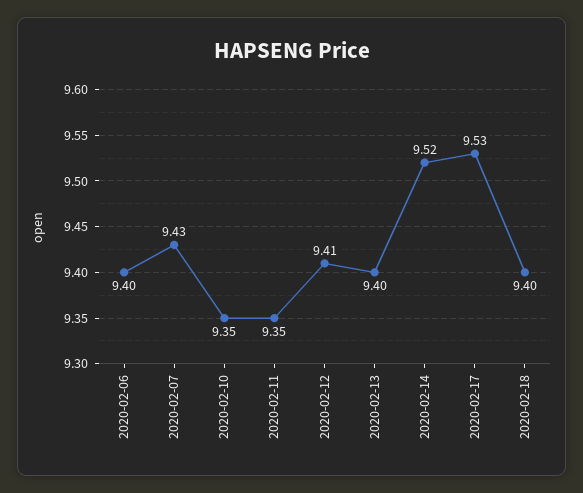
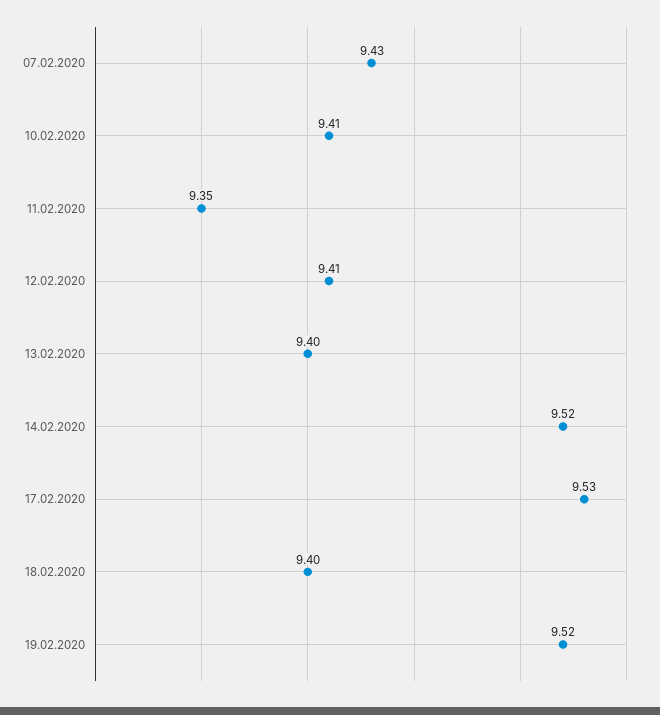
2020-02-06: 9.4 -> none
2020-02-10: 9.35 -> 9.41
19.02.2020: none -> 9.52

